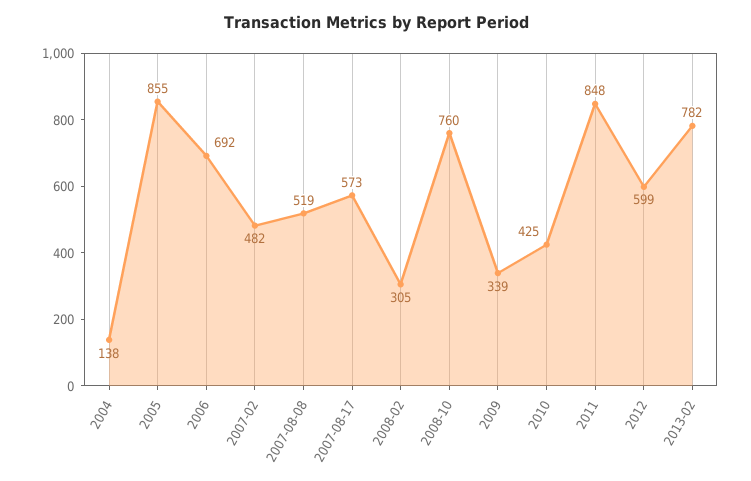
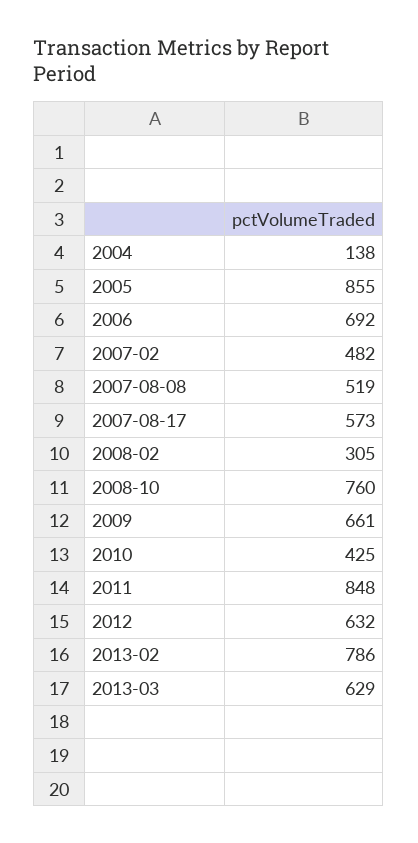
2009: 339 -> 661
2012: 599 -> 632
2013-02: 782 -> 786
2013-03: none -> 629

